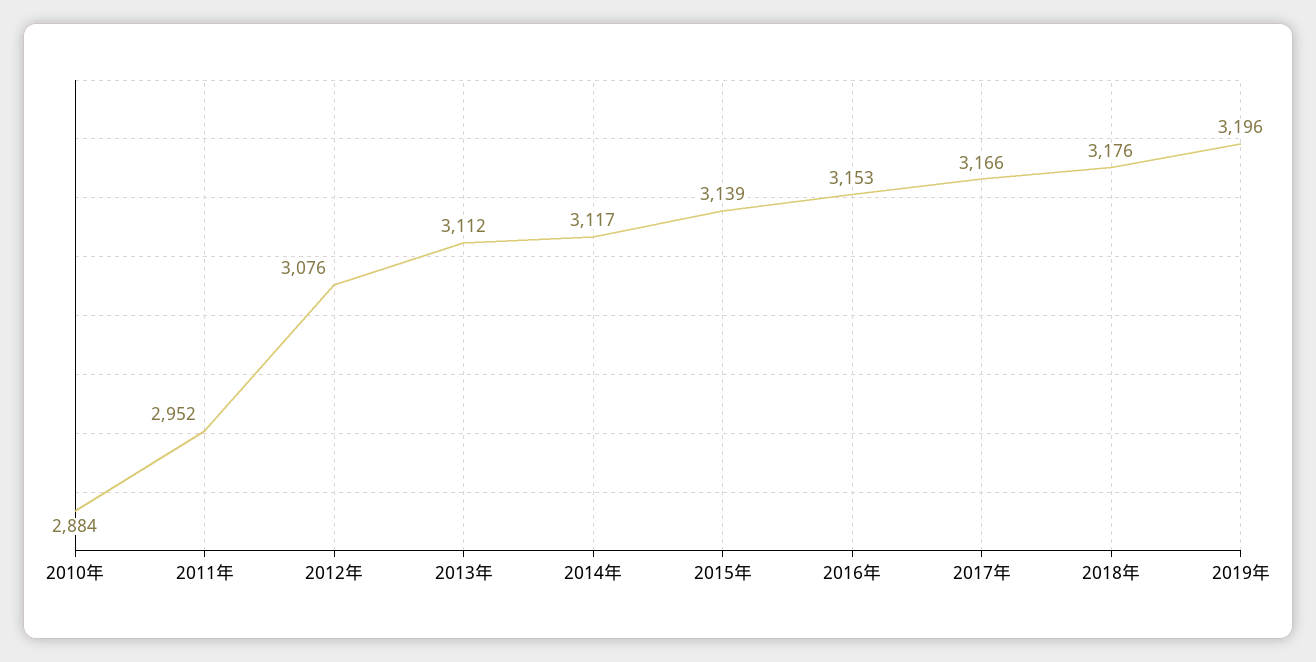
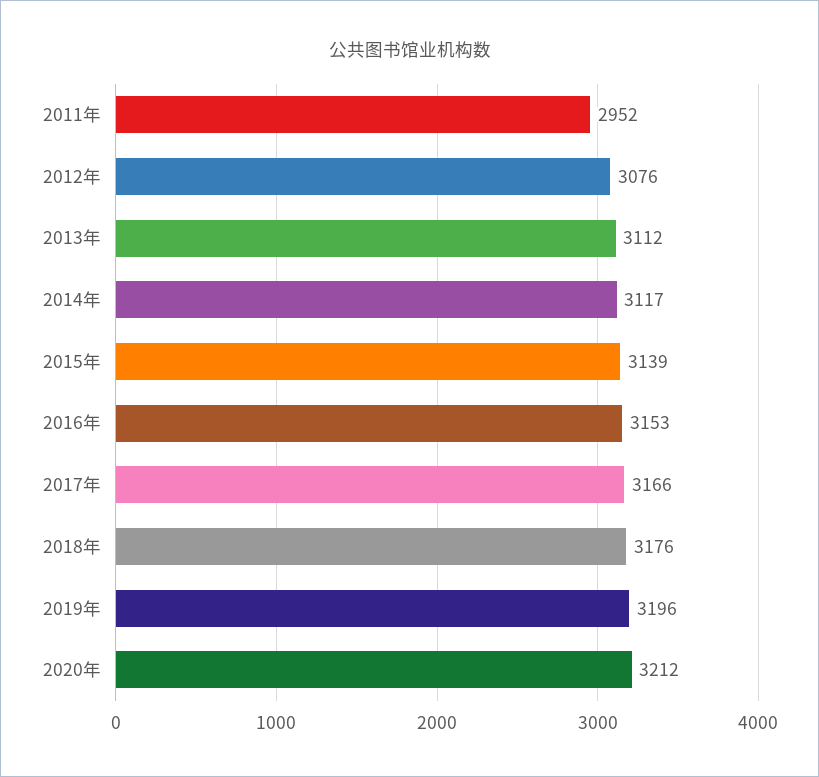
2010年: 2884 -> none
2020年: none -> 3212

